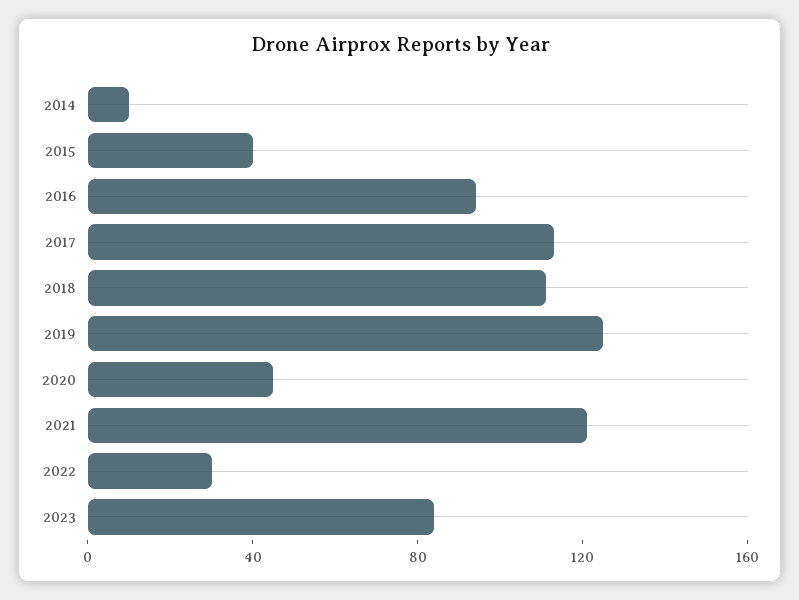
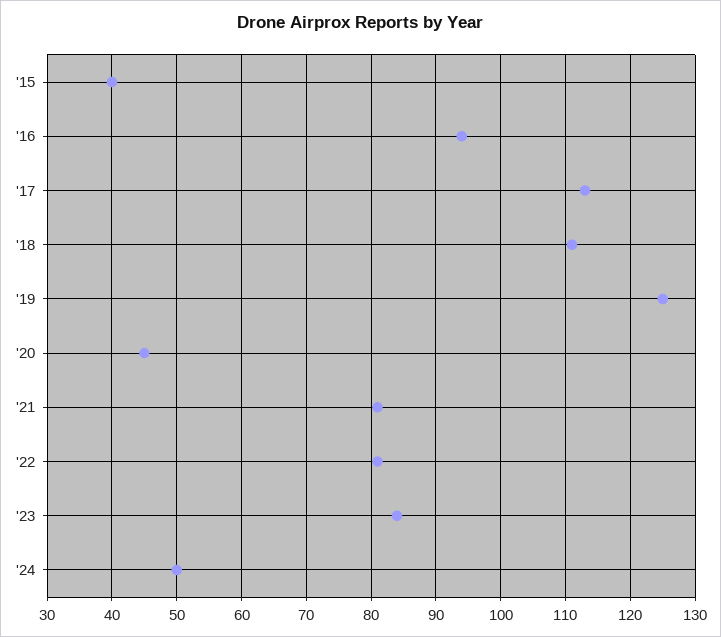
2014: 10 -> none
2021: 120 -> 81
2022: 30 -> 81
'24: none -> 50

